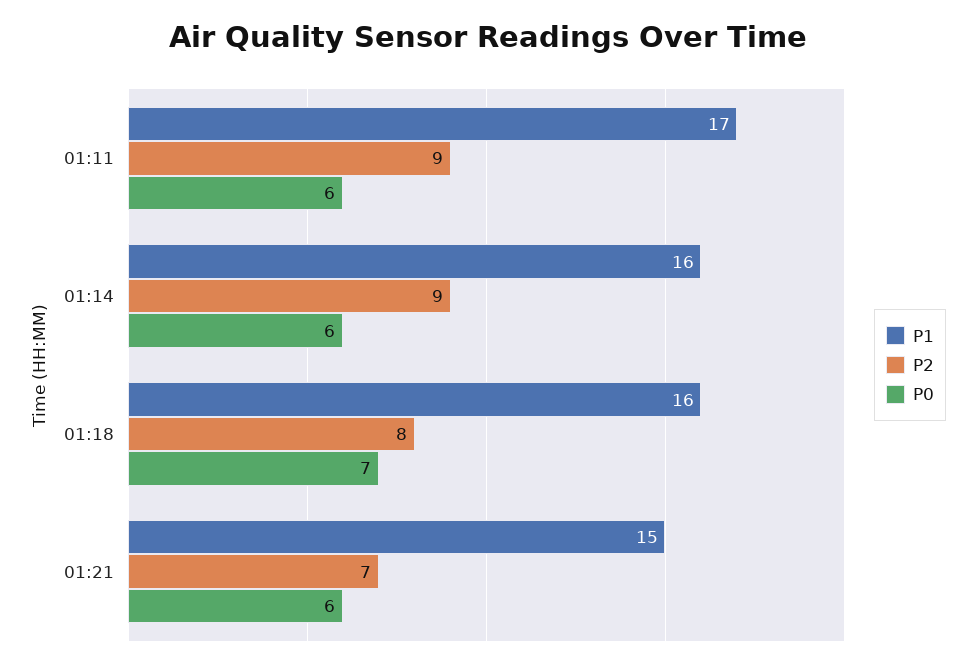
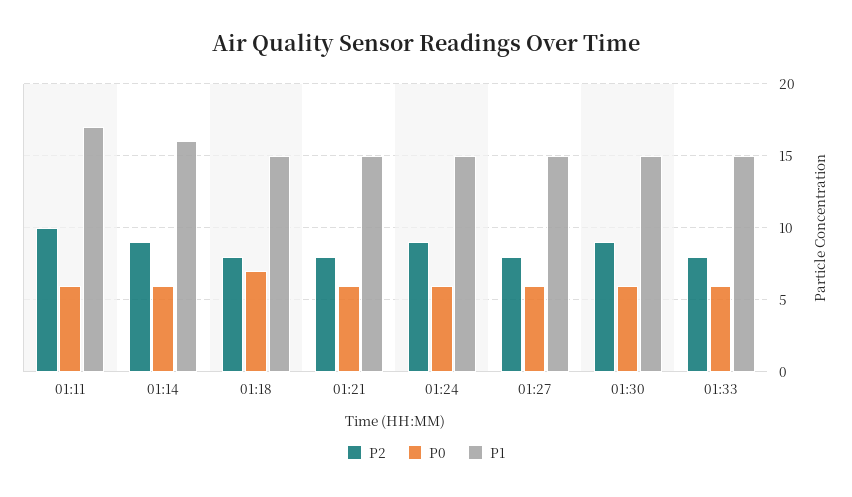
P2, 01:11: 9 -> 10
P1, 01:18: 16 -> 15
P2, 01:21: 7 -> 8
P2, 01:24: none -> 9
P0, 01:24: none -> 6
P1, 01:24: none -> 15
P2, 01:27: none -> 8
P0, 01:27: none -> 6
P1, 01:27: none -> 15
P2, 01:30: none -> 9
P0, 01:30: none -> 6
P1, 01:30: none -> 15
P2, 01:33: none -> 8
P0, 01:33: none -> 6
P1, 01:33: none -> 15

